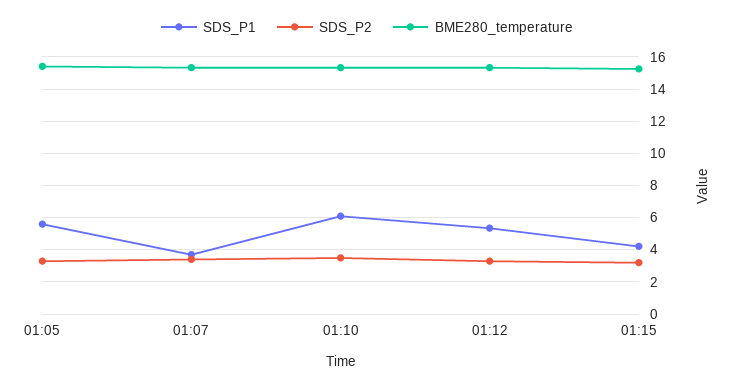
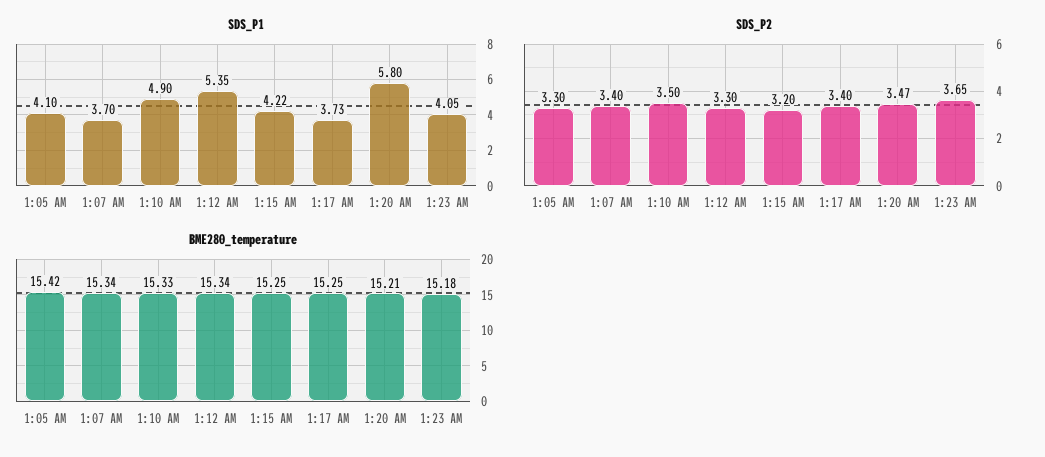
SDS_P1, 01:05: 5.5 -> 4.1
SDS_P1, 01:10: 6 -> 4.9
SDS_P1, 1:17 AM: none -> 3.73
SDS_P1, 1:20 AM: none -> 5.8
SDS_P1, 1:23 AM: none -> 4.05
SDS_P2, 1:17 AM: none -> 3.4
SDS_P2, 1:20 AM: none -> 3.47
SDS_P2, 1:23 AM: none -> 3.65
BME280_temperature, 1:17 AM: none -> 15.25
BME280_temperature, 1:20 AM: none -> 15.21
BME280_temperature, 1:23 AM: none -> 15.18

